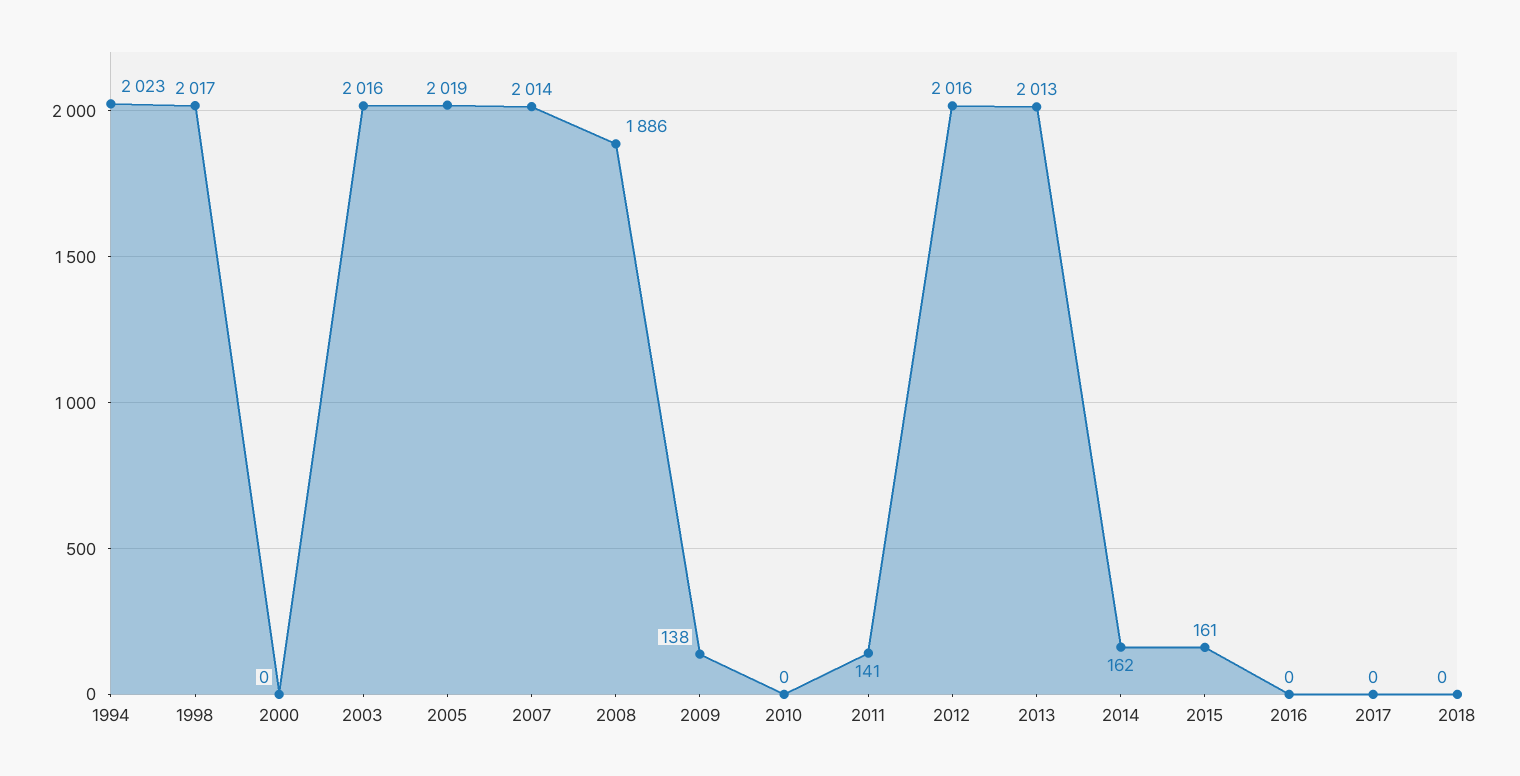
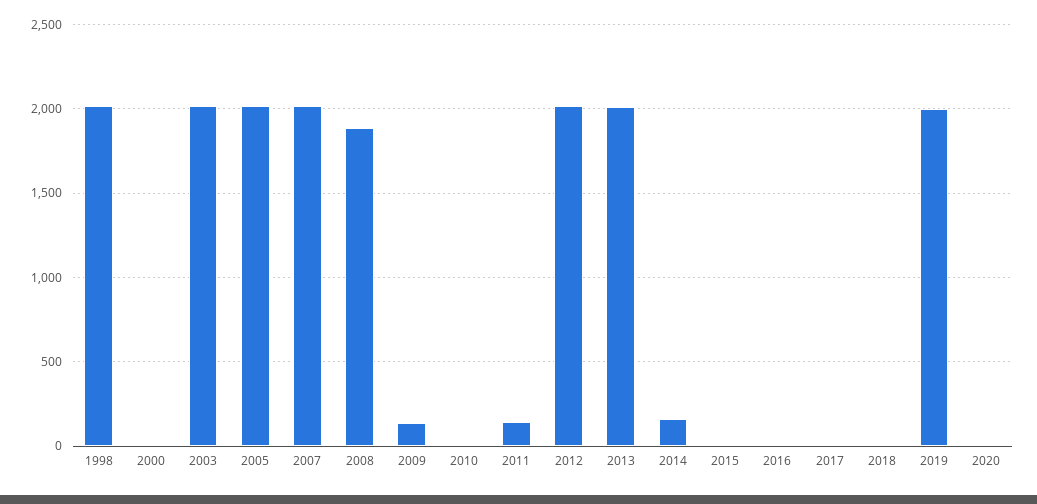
1994: 2023 -> none
2015: 161 -> 0
2019: none -> 2000
2020: none -> 0

